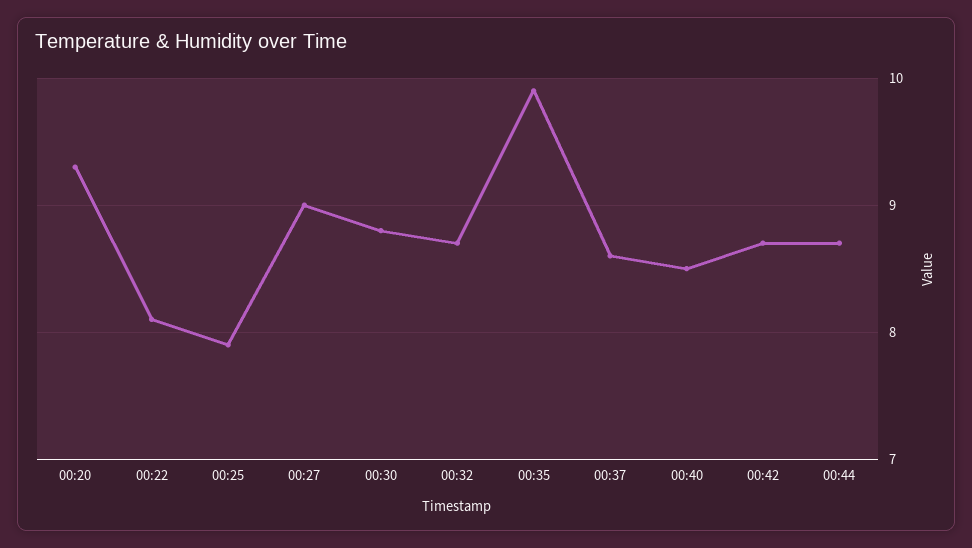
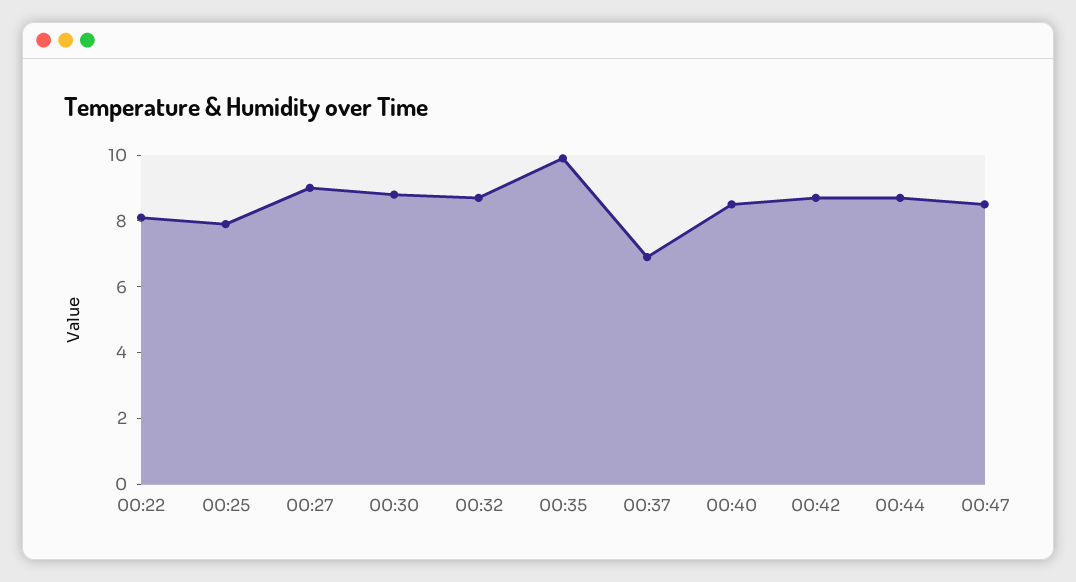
00:20: 9.3 -> none
00:37: 8.6 -> 7
00:47: none -> 8.5

